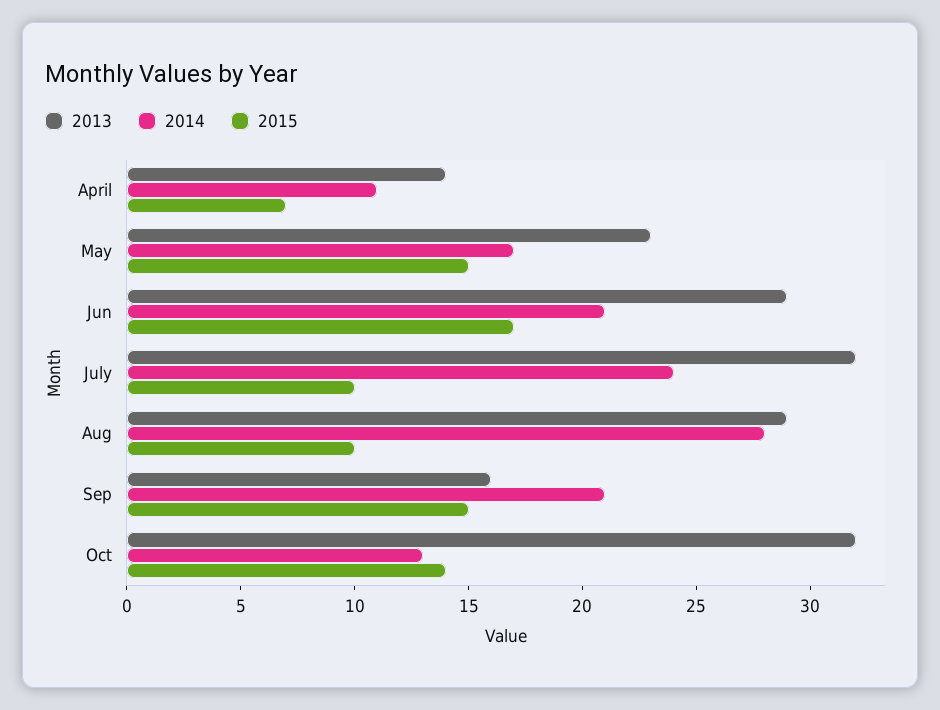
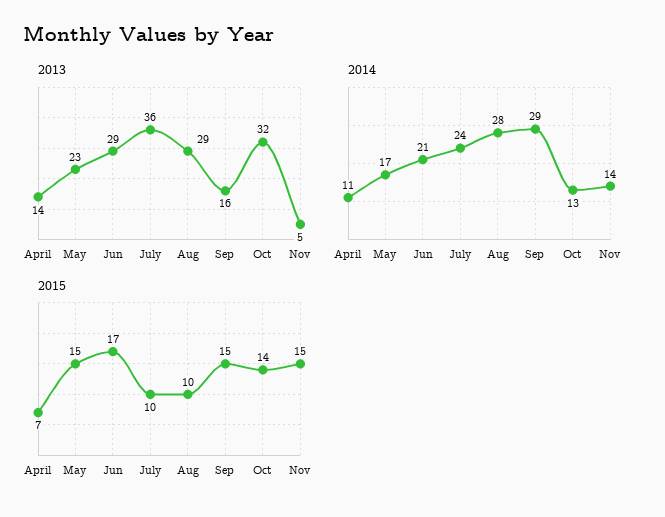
2013, July: 32 -> 36
2014, Sep: 21 -> 29
2013, Nov: none -> 5
2014, Nov: none -> 14
2015, Nov: none -> 15

